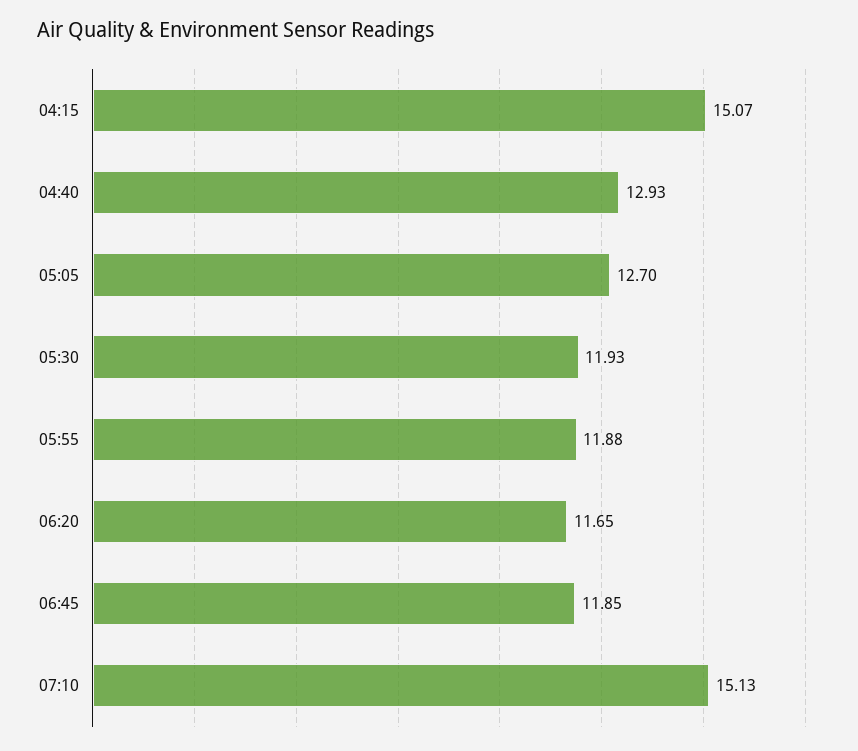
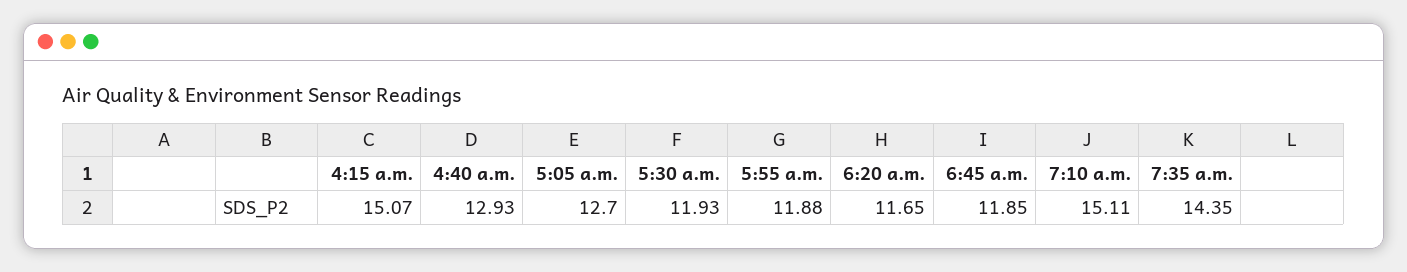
07:10: 15.13 -> 15.11
7:35 a.m.: none -> 14.35

